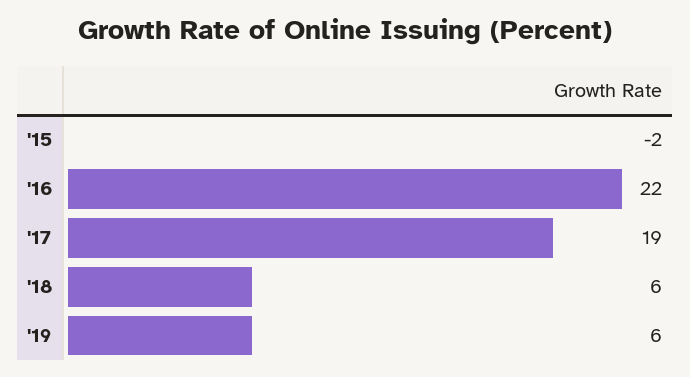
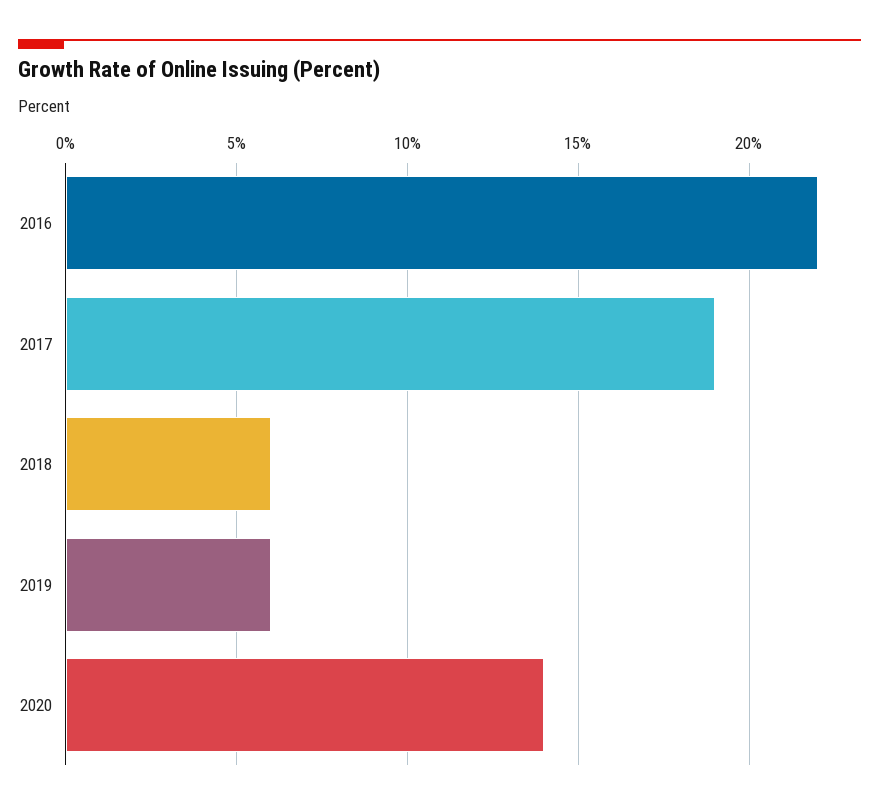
'15: -2 -> none
2020: none -> 14

